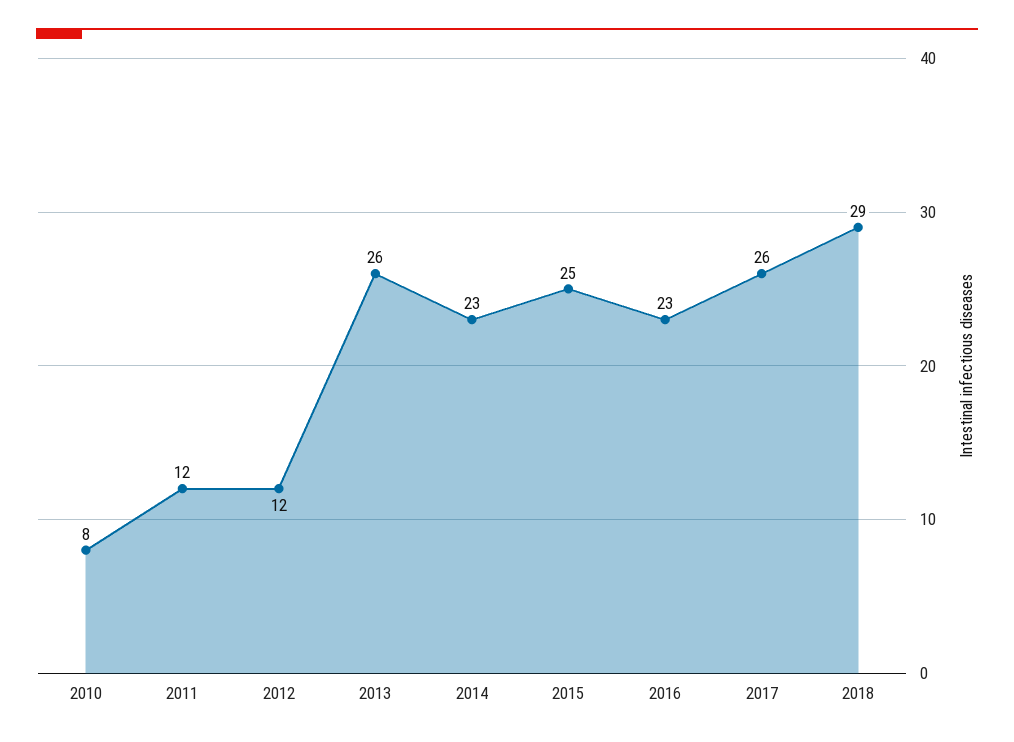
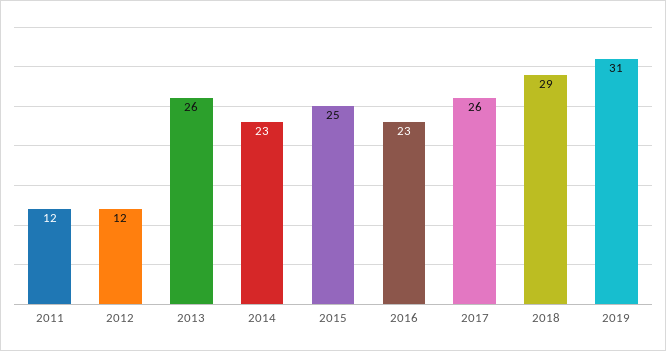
2010: 8 -> none
2019: none -> 31

